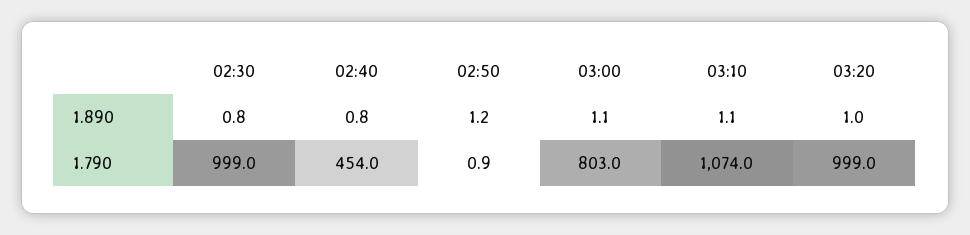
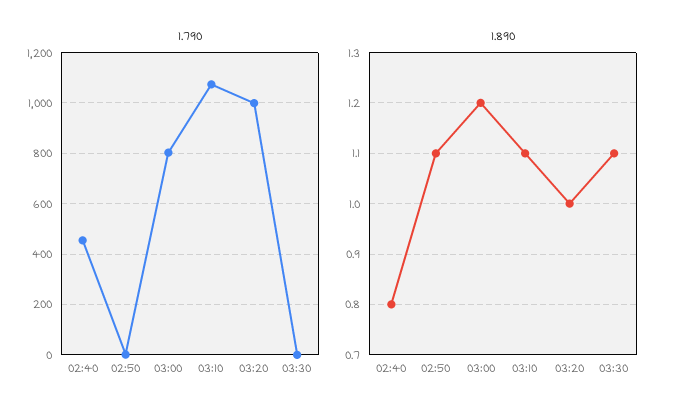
1.890, 02:30: 0.8 -> none
1.890, 02:50: 1.2 -> 1.1
1.890, 03:00: 1.1 -> 1.2
1.790, 02:30: 999 -> none
1.790, 03:30: none -> 0
1.890, 03:30: none -> 1.1

